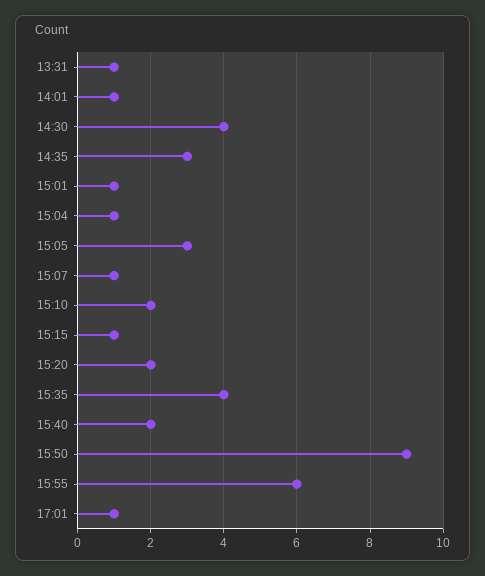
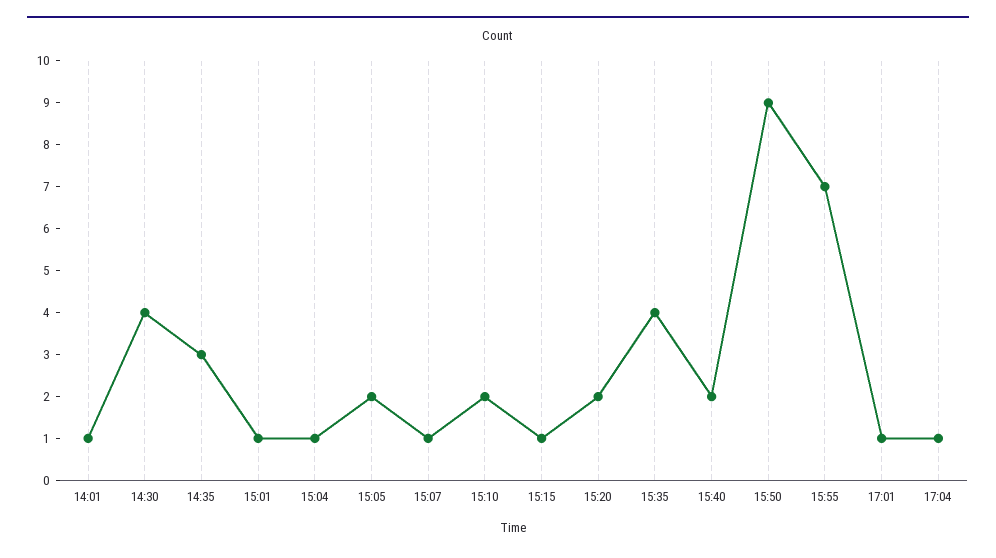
13:31: 1 -> none
15:05: 3 -> 2
15:55: 6 -> 7
17:04: none -> 1

